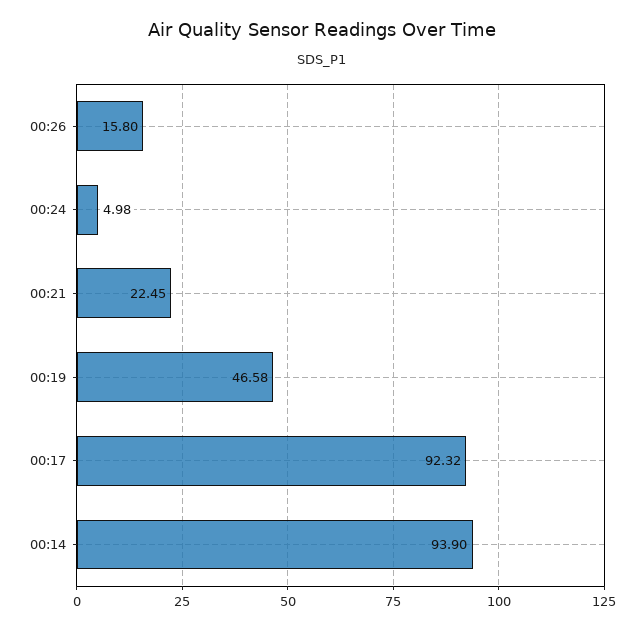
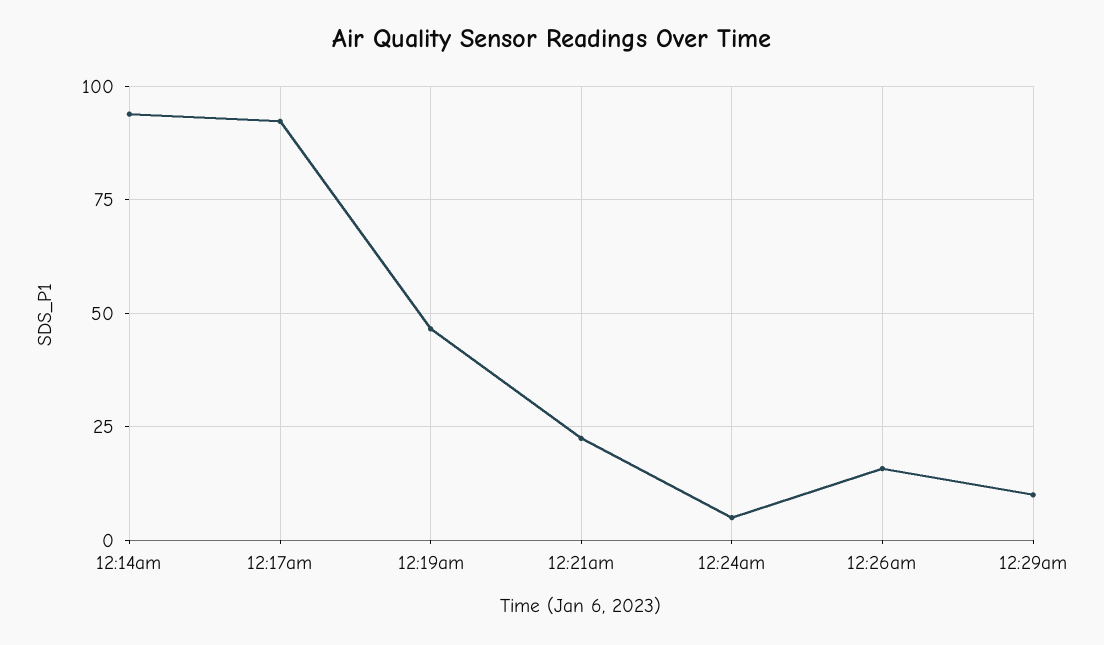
12:29am: none -> 10

